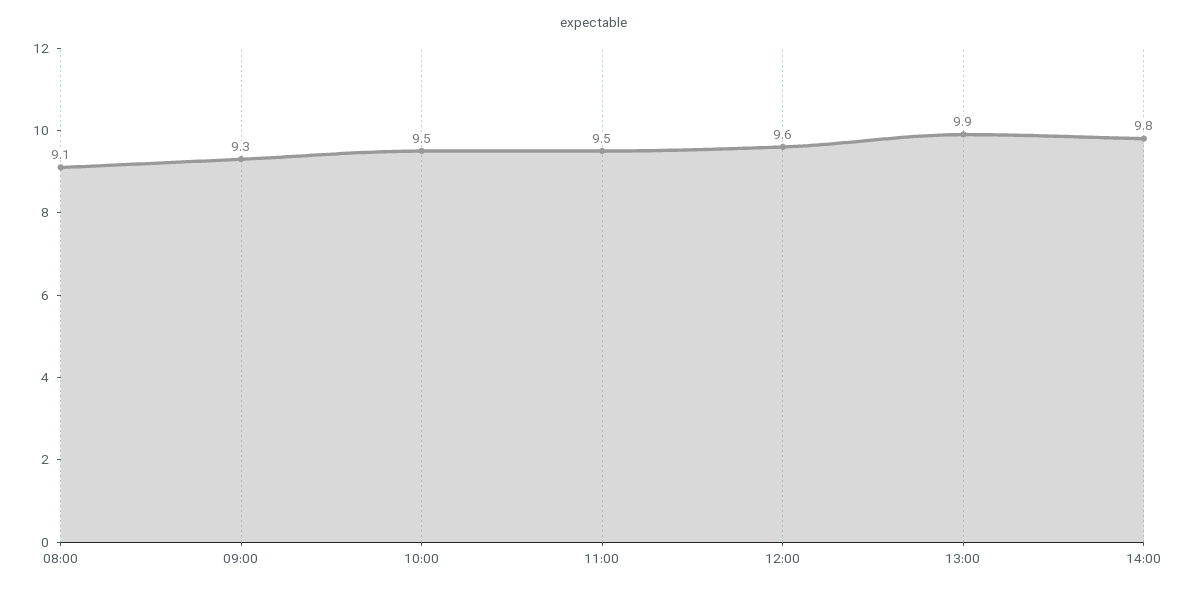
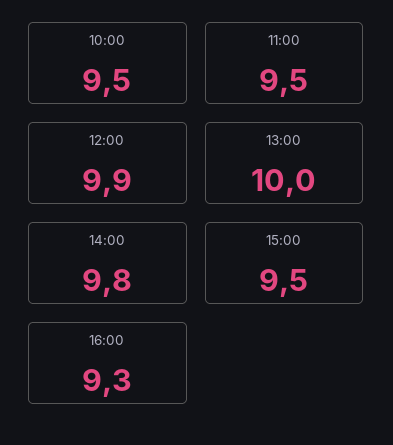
08:00: 9.1 -> none
09:00: 9.3 -> none
12:00: 9.6 -> 9.9
13:00: 9.9 -> 10
15:00: none -> 9.5
16:00: none -> 9.3

